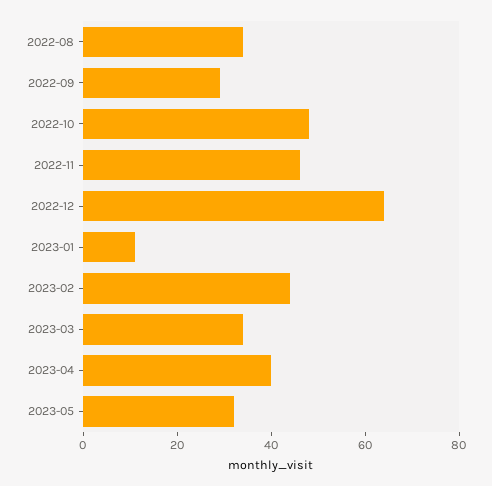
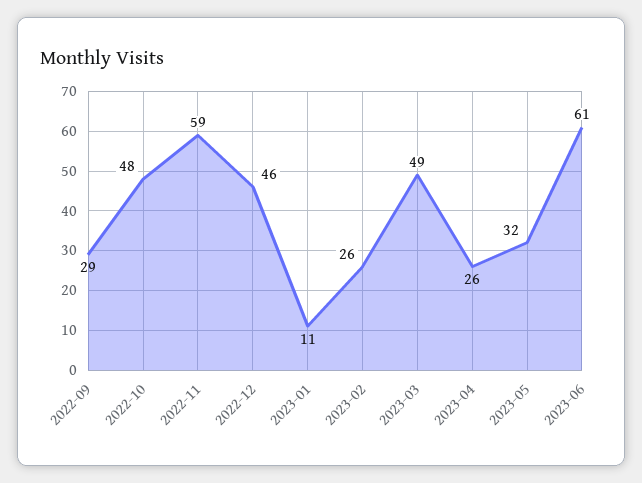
2022-08: 35 -> none
2022-11: 45 -> 59
2022-12: 65 -> 46
2023-02: 45 -> 26
2023-03: 35 -> 49
2023-04: 40 -> 26
2023-06: none -> 61

